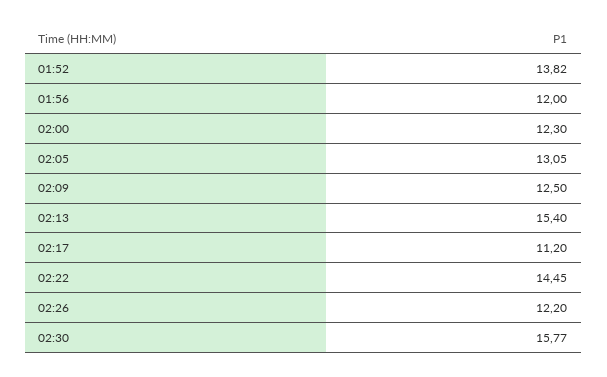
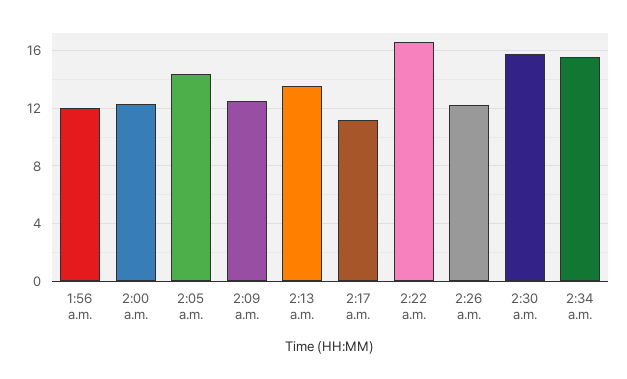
01:52: 13.82 -> none
02:05: 13.05 -> 14.5
02:13: 15.4 -> 13.5
02:22: 14.45 -> 16.5
2:34 a.m.: none -> 15.5

